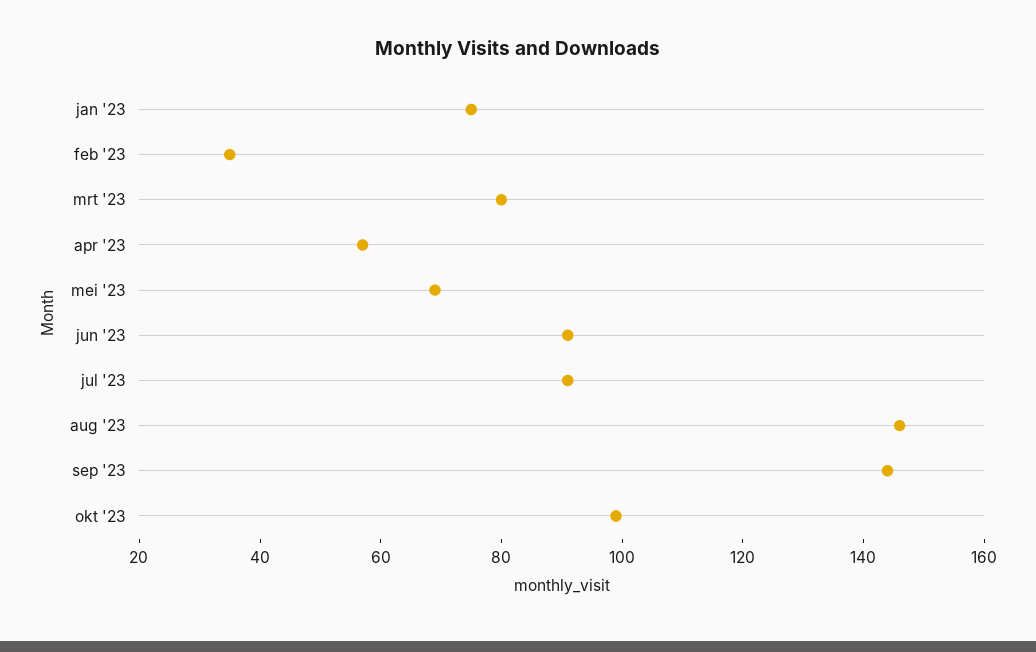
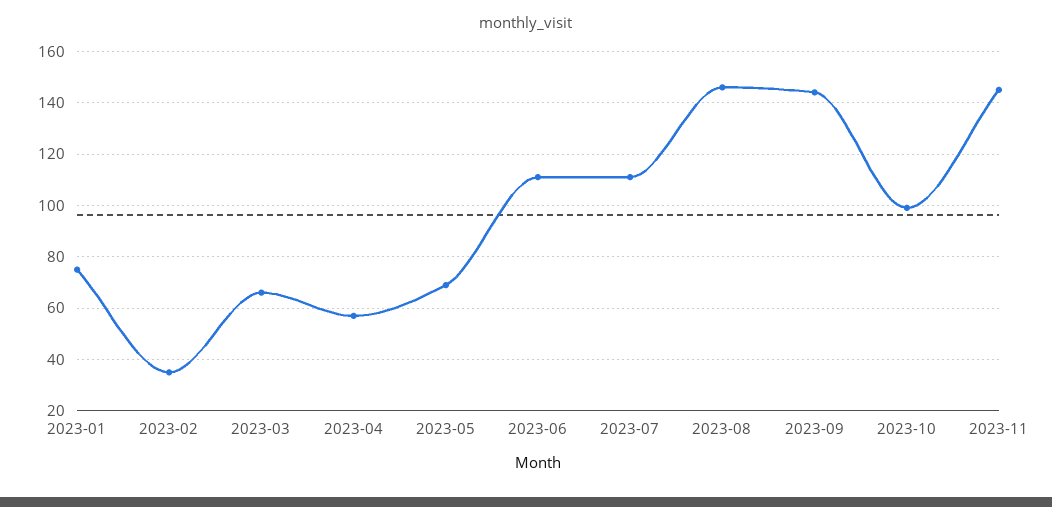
mrt '23: 80 -> 65
jun '23: 90 -> 110
jul '23: 90 -> 110
2023-11: none -> 145

